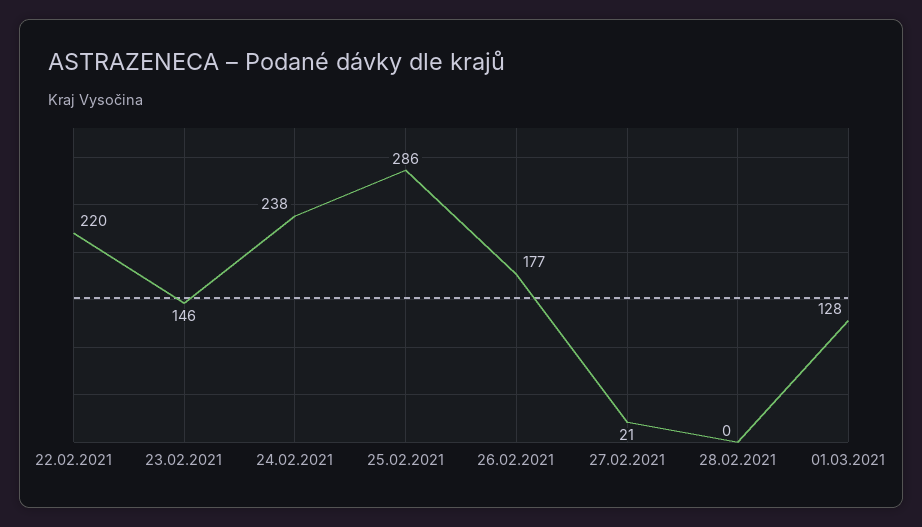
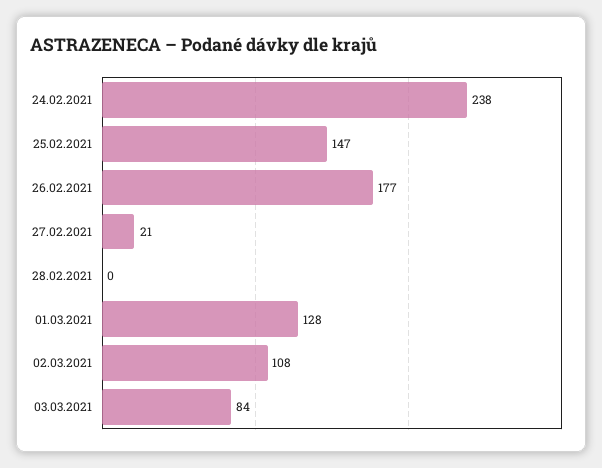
22.02.2021: 220 -> none
23.02.2021: 146 -> none
25.02.2021: 286 -> 147
02.03.2021: none -> 108
03.03.2021: none -> 84

